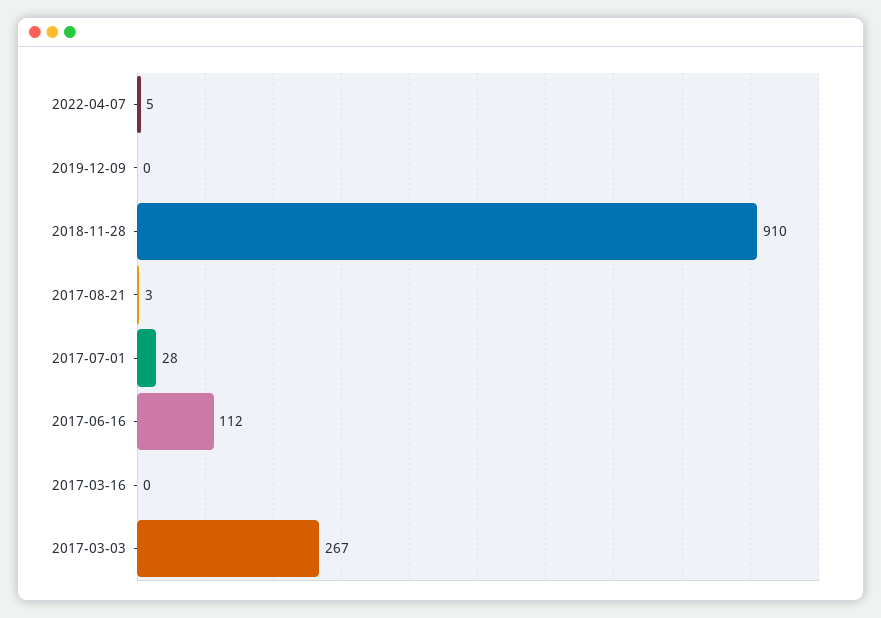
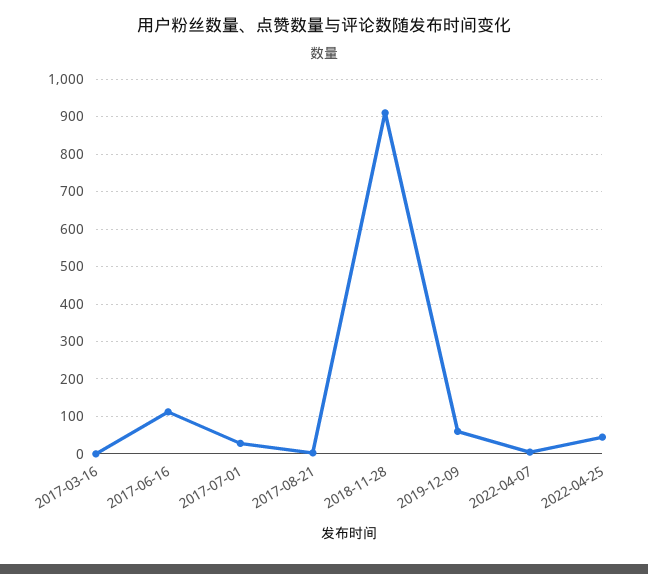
2019-12-09: 0 -> 60
2017-03-03: 267 -> none
2022-04-25: none -> 40

